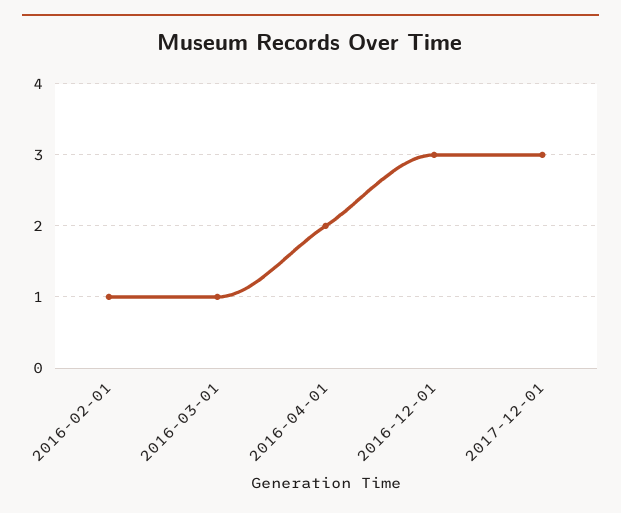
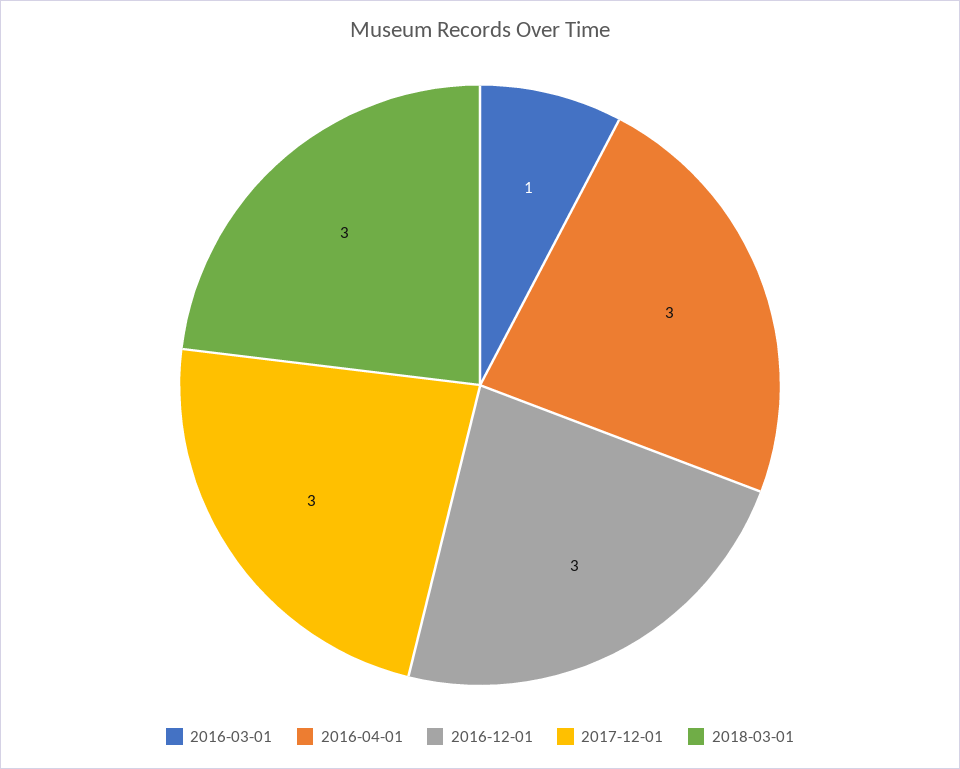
2016-02-01: 1 -> none
2016-04-01: 2 -> 3
2018-03-01: none -> 3

